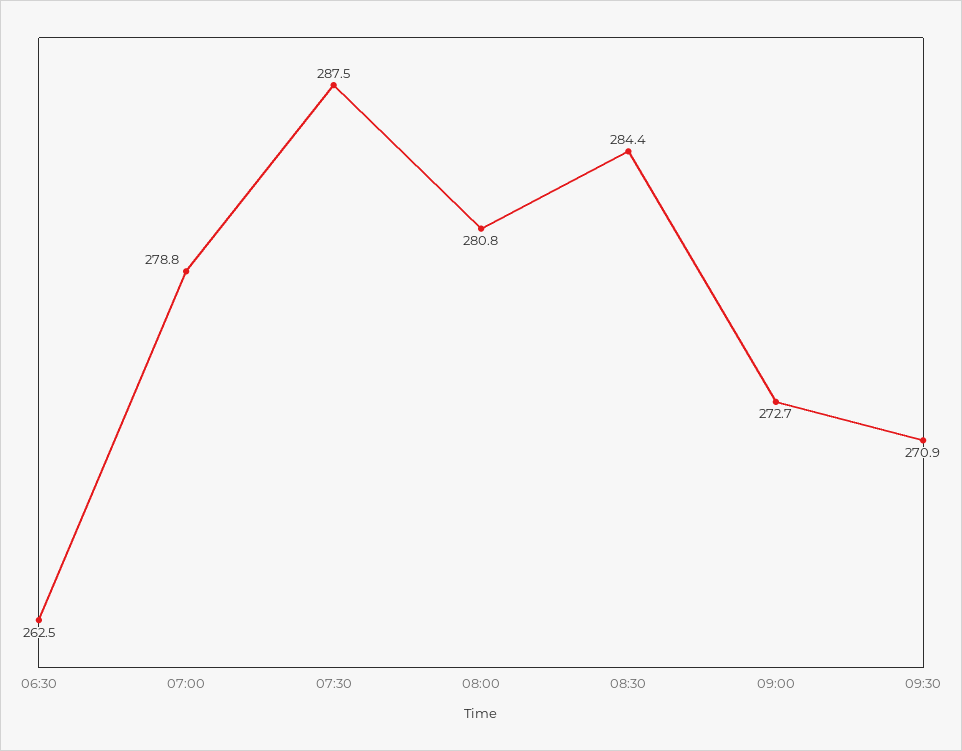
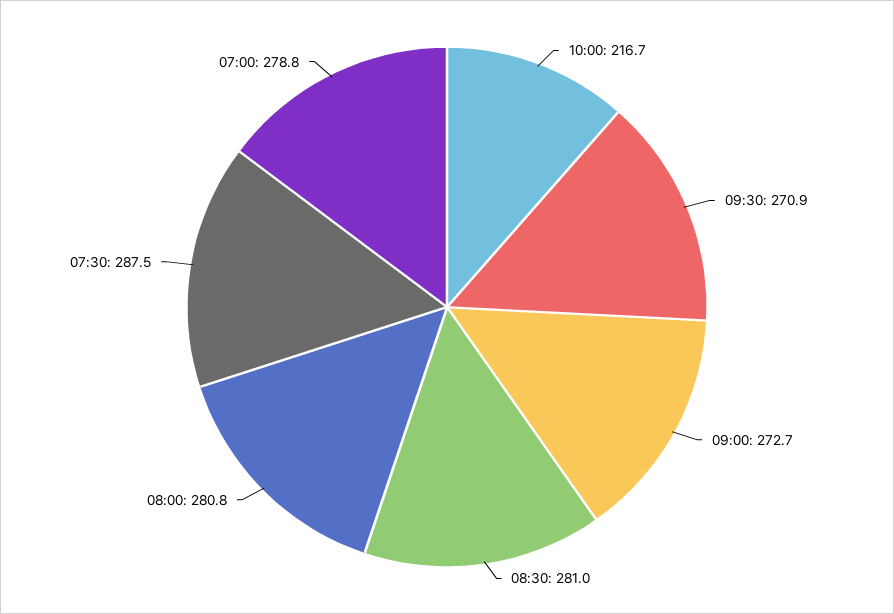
06:30: 262.5 -> none
08:30: 284.4 -> 281
10:00: none -> 216.7

